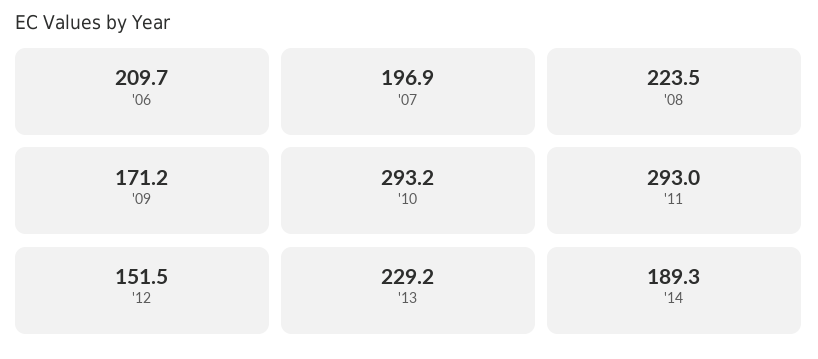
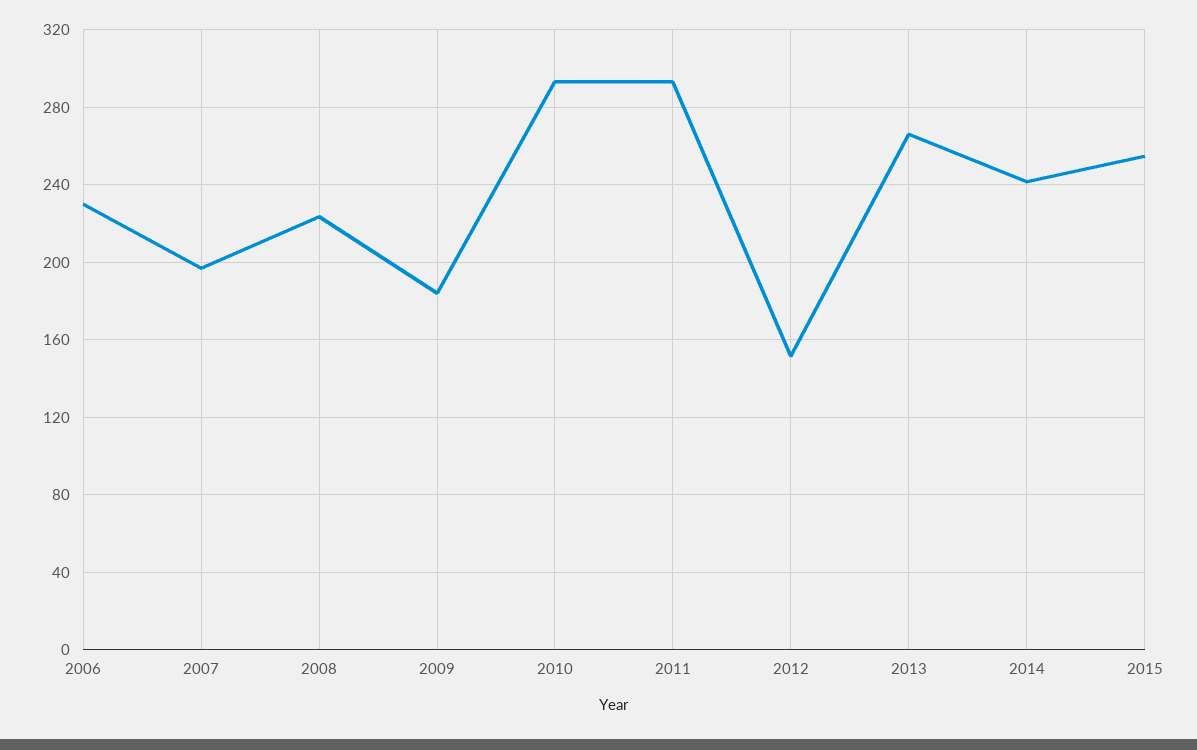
'06: 209.7 -> 230
'09: 171.2 -> 185
'13: 229.2 -> 265
'14: 189.3 -> 240
2015: none -> 255

